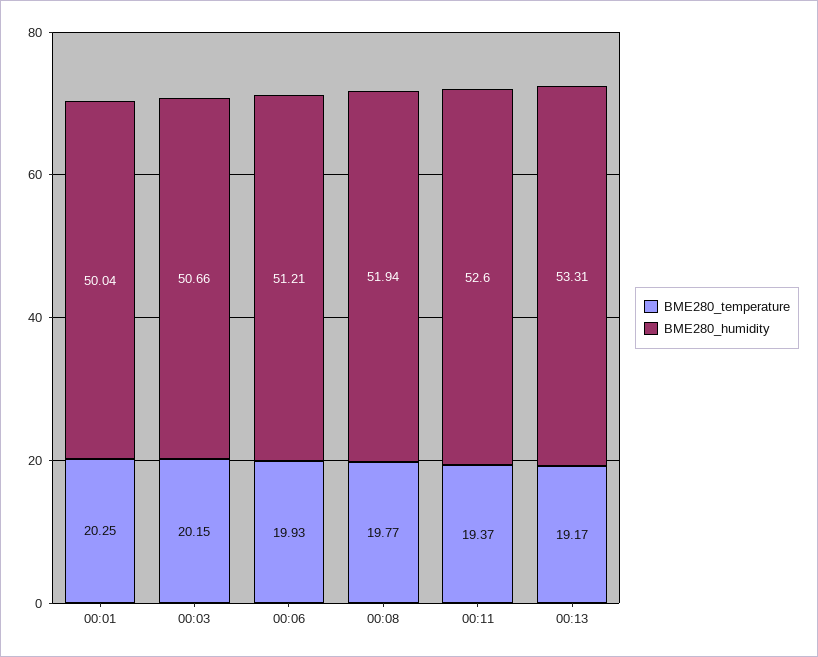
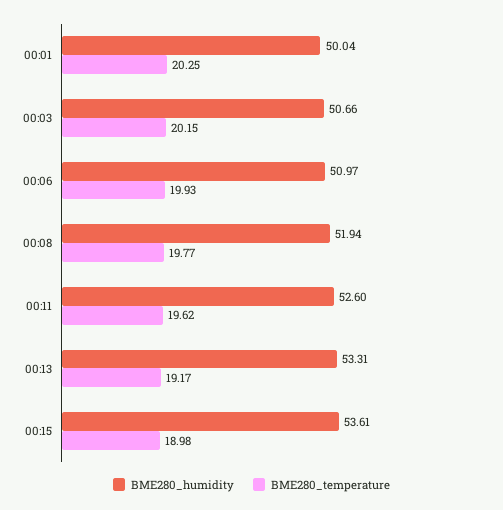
BME280_humidity, 00:06: 51.21 -> 50.97
BME280_temperature, 00:11: 19.37 -> 19.62
BME280_humidity, 00:15: none -> 53.61
BME280_temperature, 00:15: none -> 18.98

